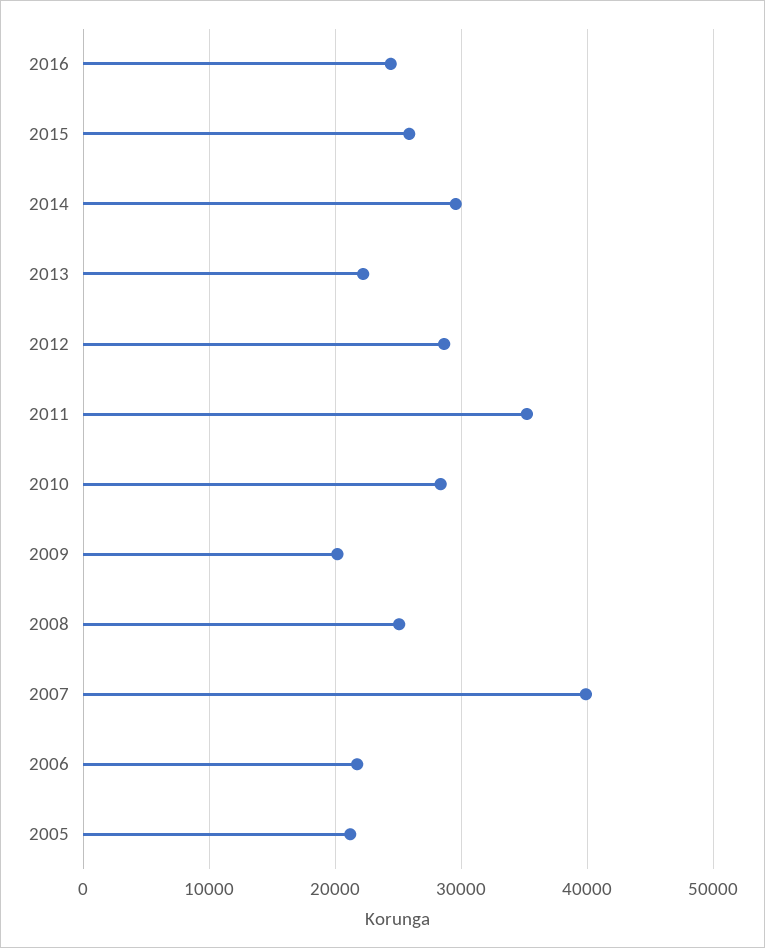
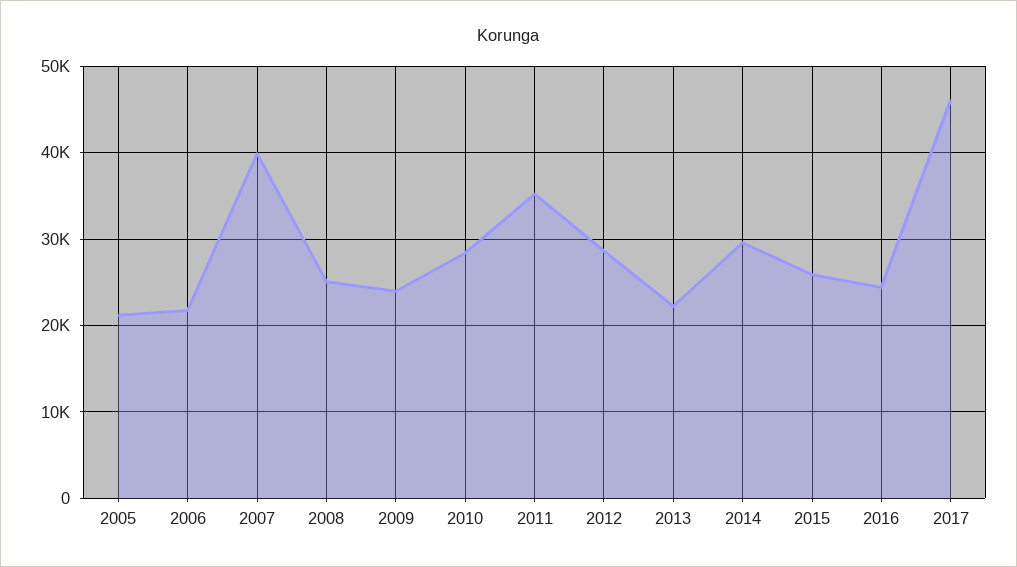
2009: 20000 -> 24000
2017: none -> 46000

